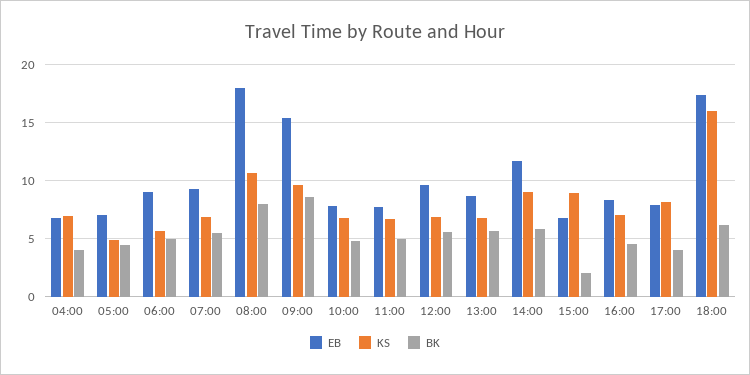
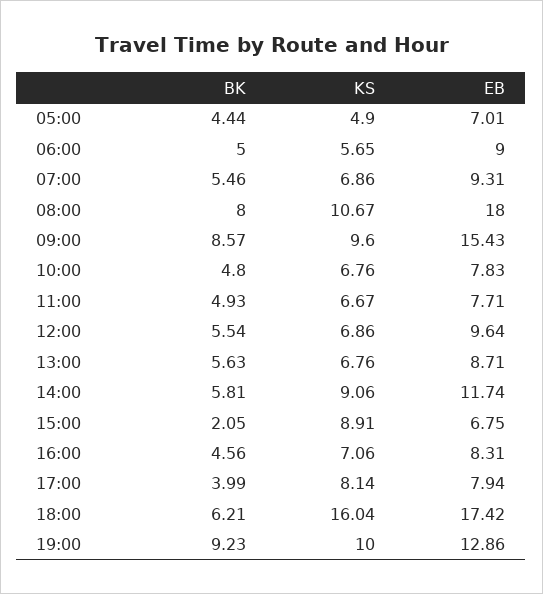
EB, 04:00: 7 -> none
KS, 04:00: 7 -> none
BK, 04:00: 4 -> none
BK, 19:00: none -> 9.23
KS, 19:00: none -> 10
EB, 19:00: none -> 12.86

